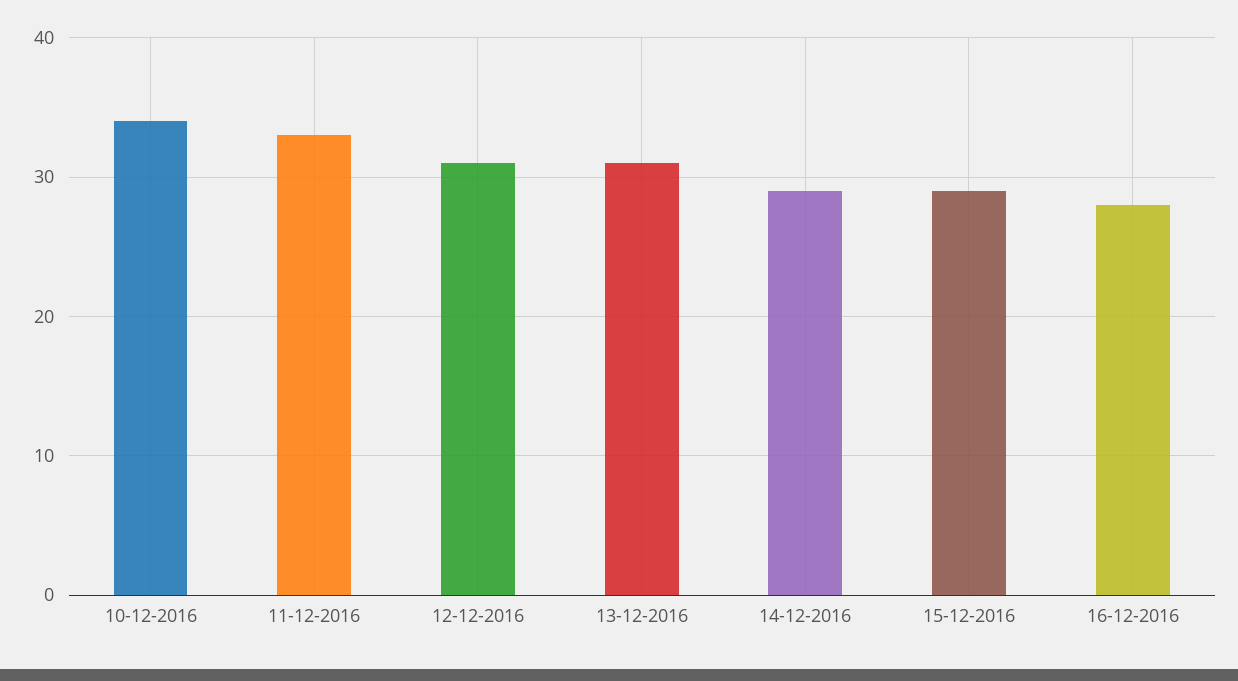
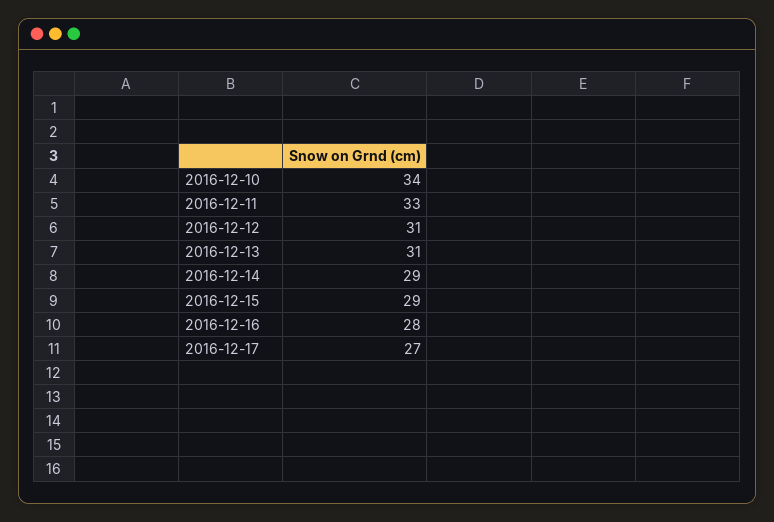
2016-12-17: none -> 27

